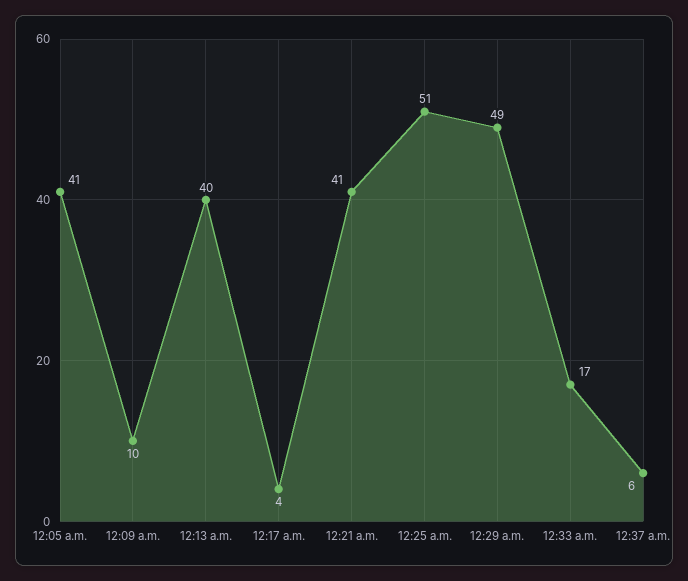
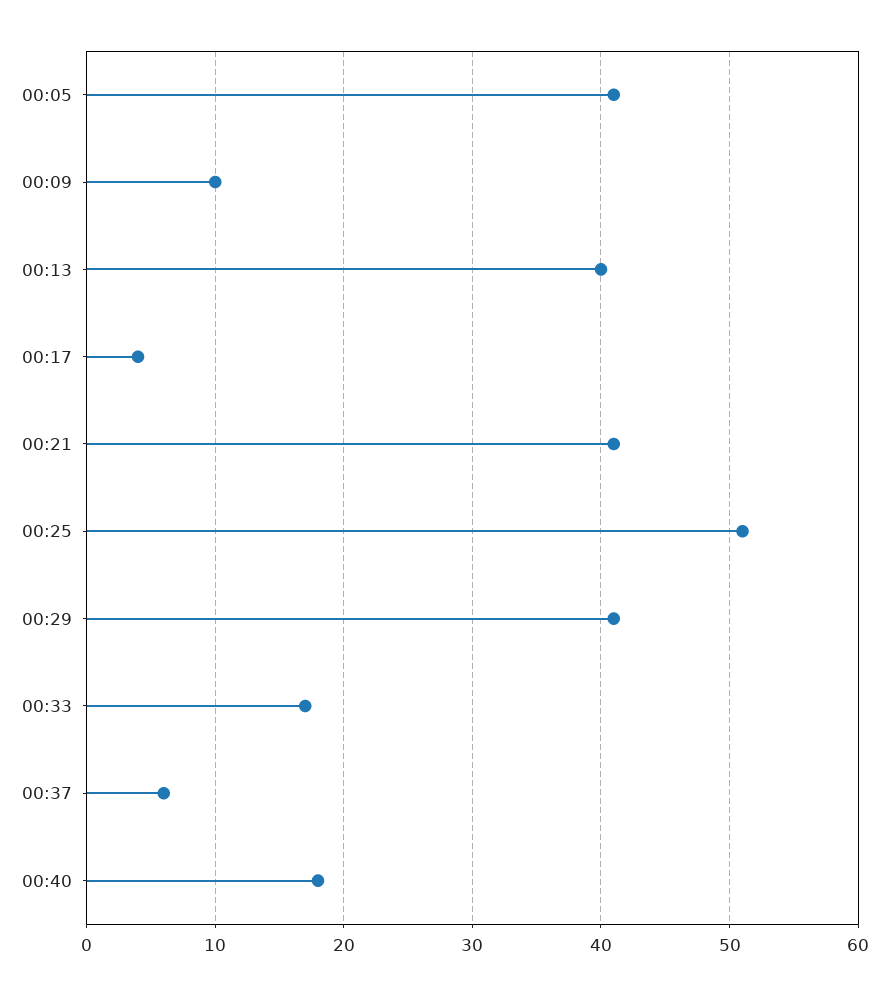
12:29 a.m.: 49 -> 41
00:40: none -> 18

